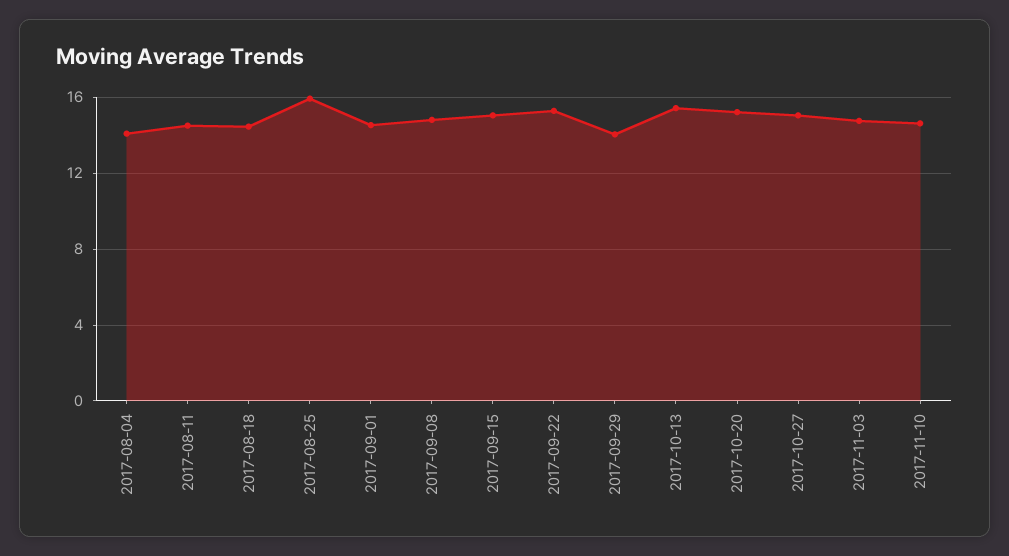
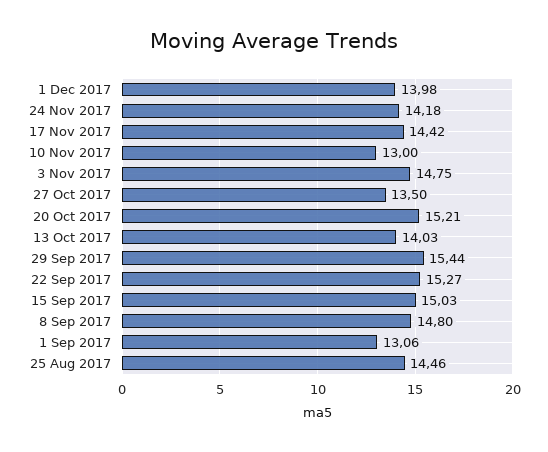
2017-08-04: 14 -> none
2017-08-11: 14.5 -> none
2017-08-18: 14.5 -> none
2017-08-25: 16 -> 14.46
2017-09-01: 14.5 -> 13.06
2017-09-29: 14 -> 15.44
2017-10-13: 15.5 -> 14.03
2017-10-27: 15 -> 13.5
2017-11-10: 14.5 -> 13
1 Dec 2017: none -> 13.98
24 Nov 2017: none -> 14.18
17 Nov 2017: none -> 14.42

